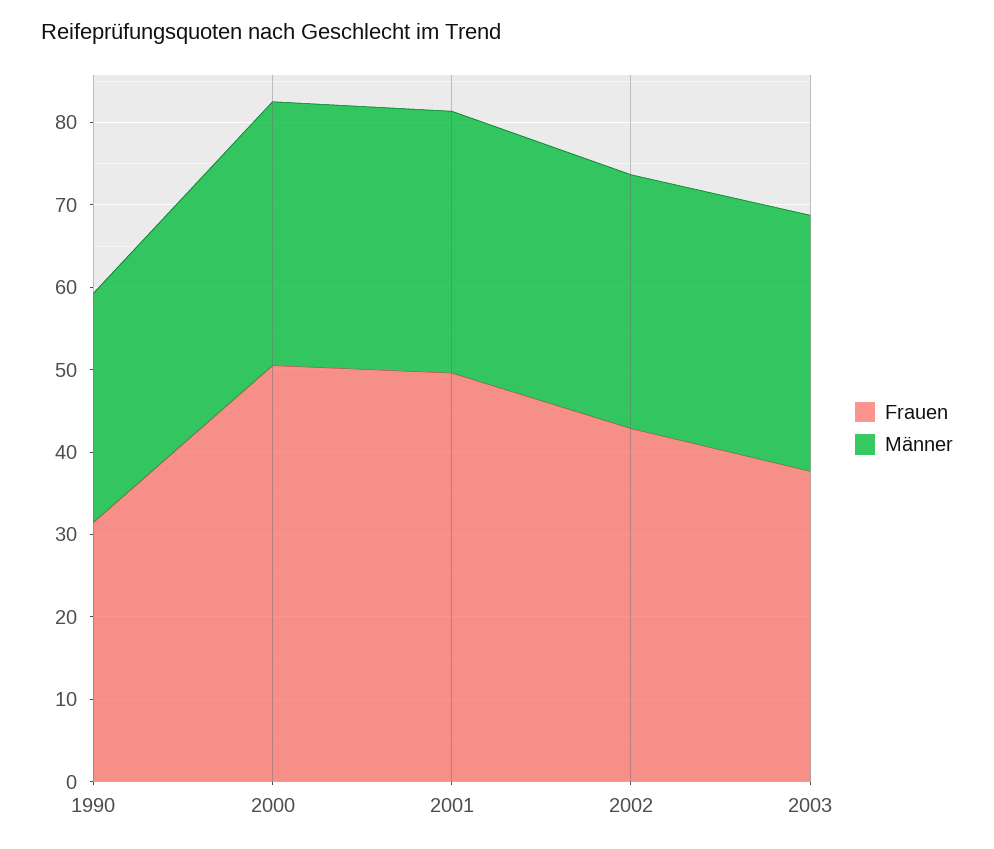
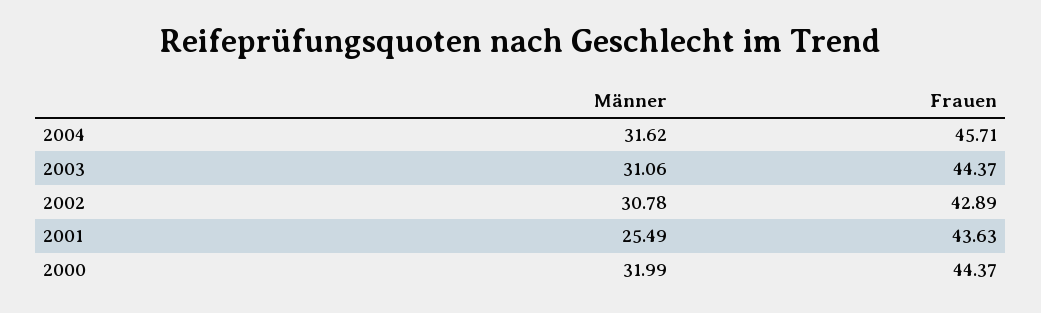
Frauen, 1990: 32 -> none
Männer, 1990: 28 -> none
Frauen, 2000: 50 -> 44.37
Frauen, 2001: 50 -> 43.63
Männer, 2001: 32 -> 25.49
Frauen, 2003: 38 -> 44.37
Männer, 2004: none -> 31.62
Frauen, 2004: none -> 45.71

